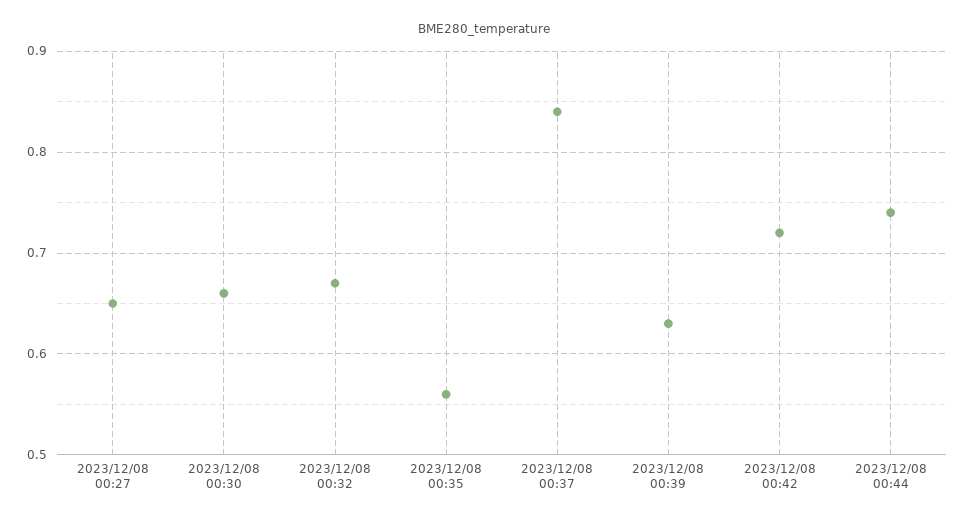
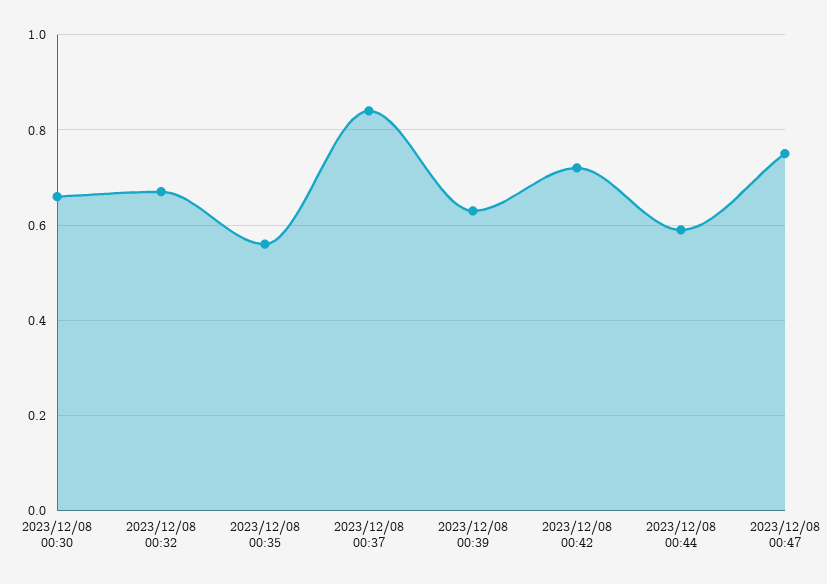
2023/12/08 00:27: 0.65 -> none
2023/12/08 00:44: 0.74 -> 0.6
2023/12/08 00:47: none -> 0.75

